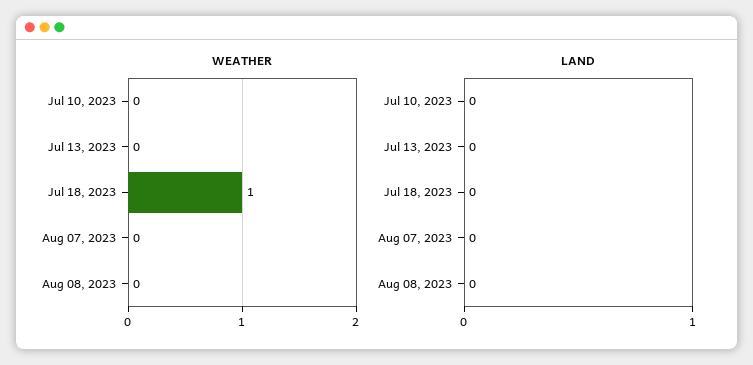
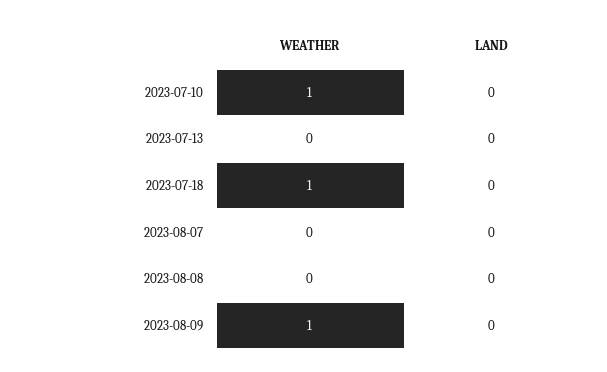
WEATHER, Jul 10, 2023: 0 -> 1
WEATHER, 2023-08-09: none -> 1
LAND, 2023-08-09: none -> 0

